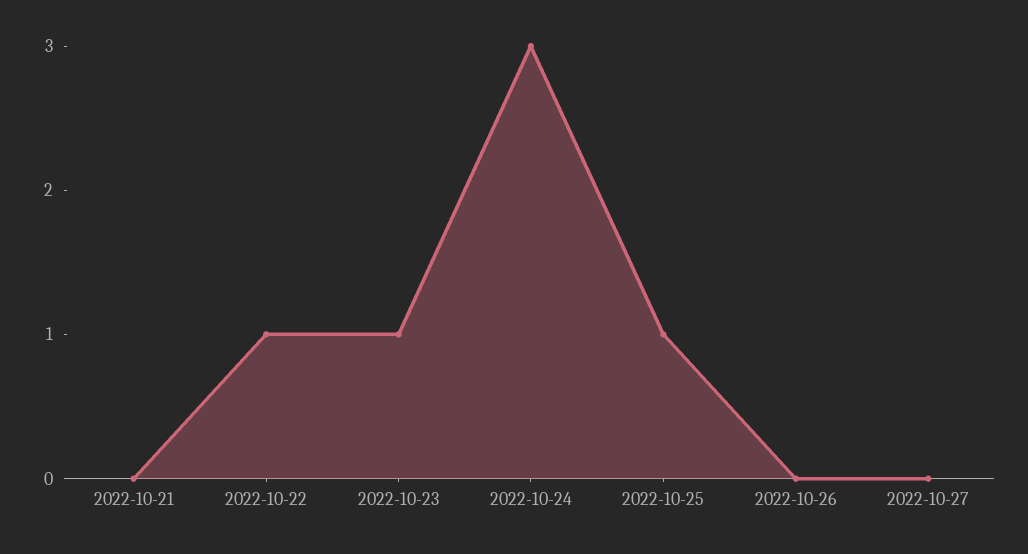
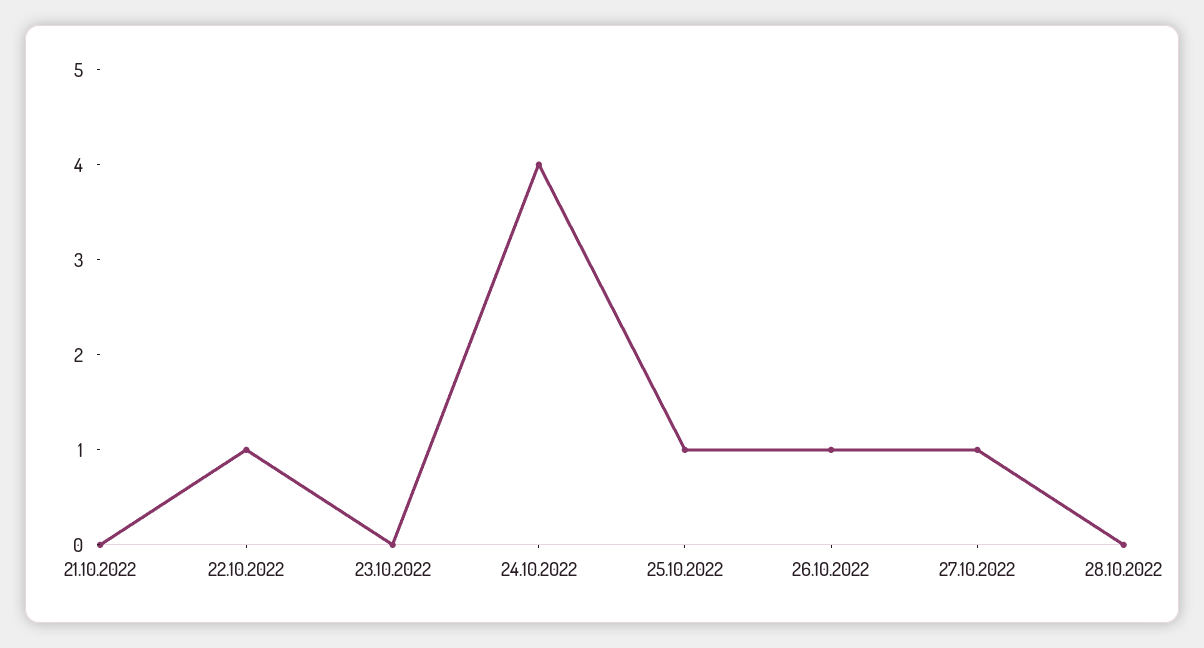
2022-10-23: 1 -> 0
2022-10-24: 3 -> 4
2022-10-26: 0 -> 1
2022-10-27: 0 -> 1
28.10.2022: none -> 0

